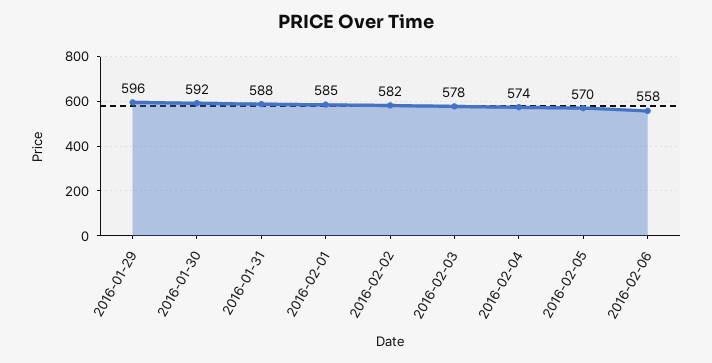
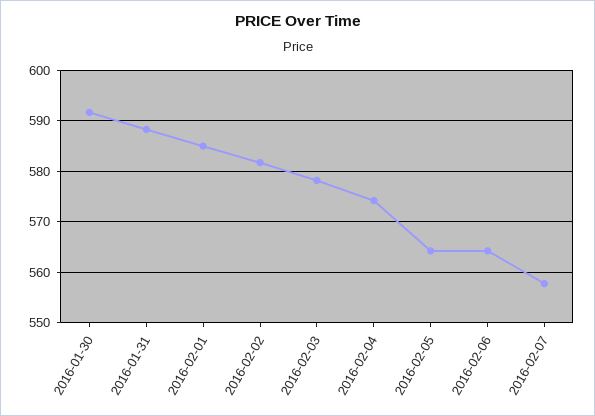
2016-01-29: 596 -> none
2016-02-05: 570 -> 564
2016-02-06: 558 -> 564
2016-02-07: none -> 558

